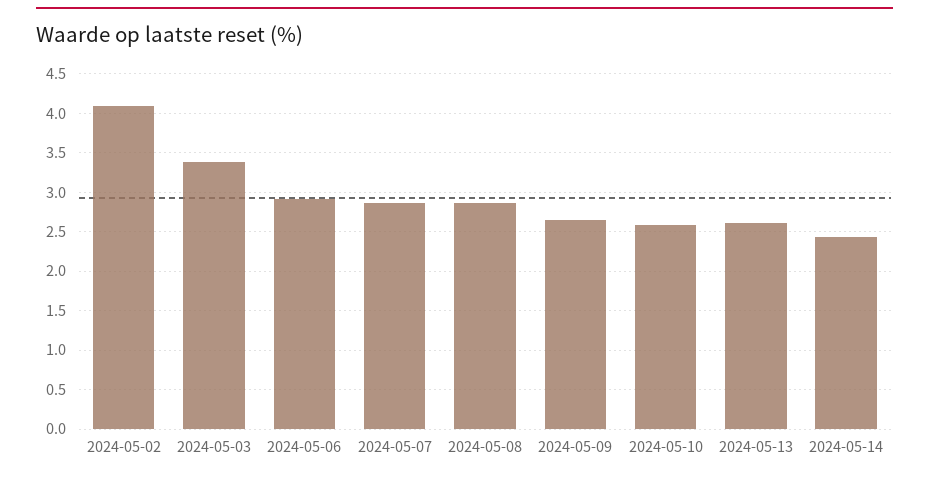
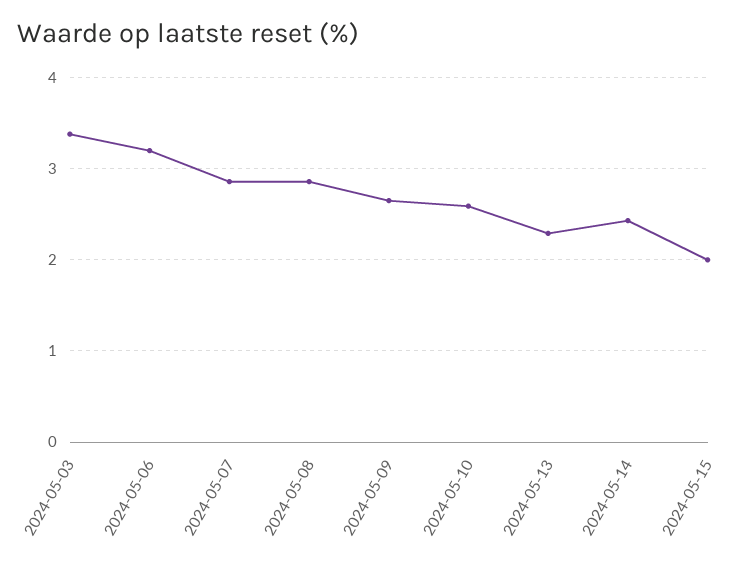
2024-05-02: 4.1 -> none
2024-05-06: 2.9 -> 3.2
2024-05-13: 2.6 -> 2.3
2024-05-15: none -> 2

